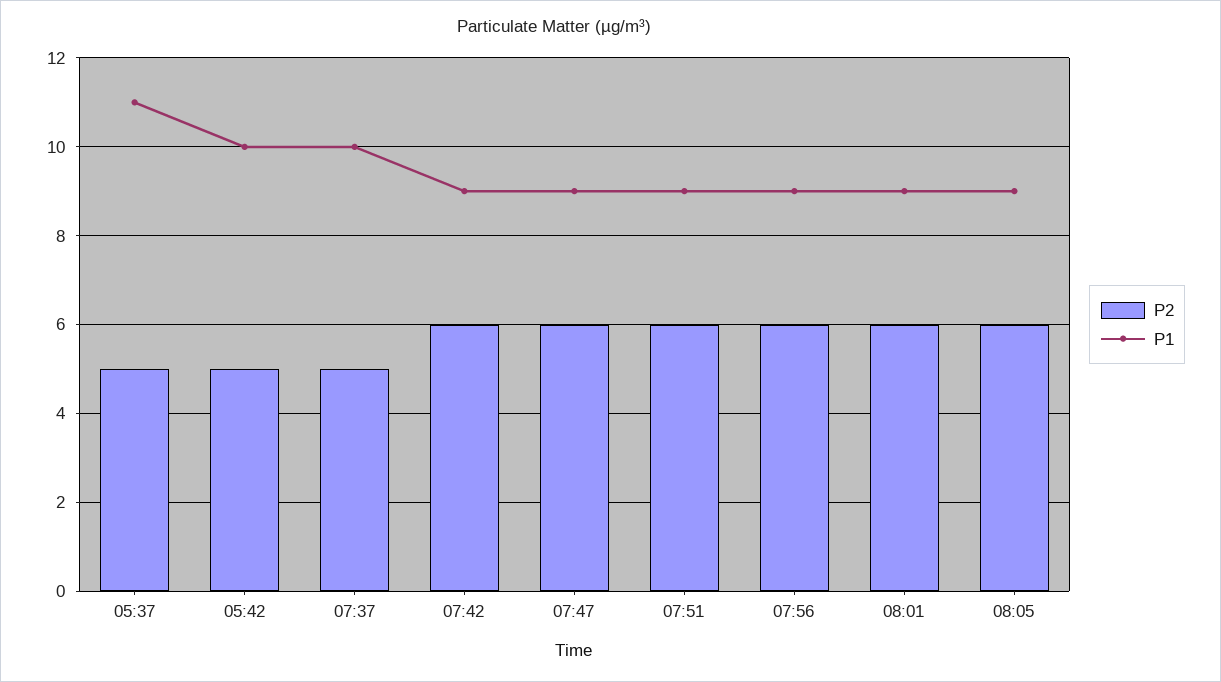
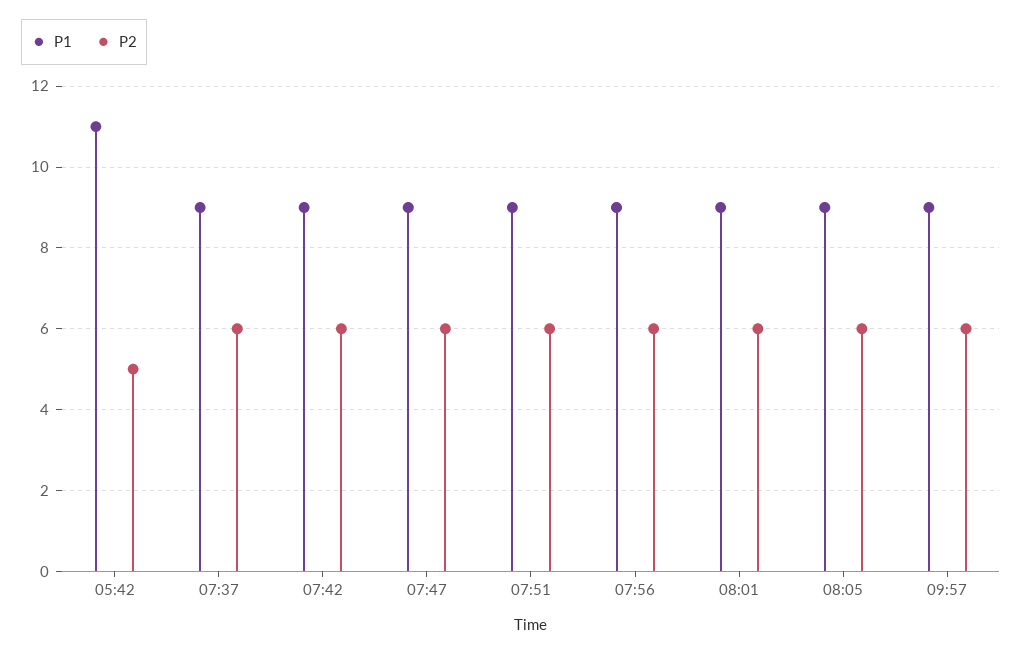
P2, 05:37: 5 -> none
P1, 05:37: 11 -> none
P1, 05:42: 10 -> 11
P2, 07:37: 5 -> 6
P1, 07:37: 10 -> 9
P1, 09:57: none -> 9
P2, 09:57: none -> 6

